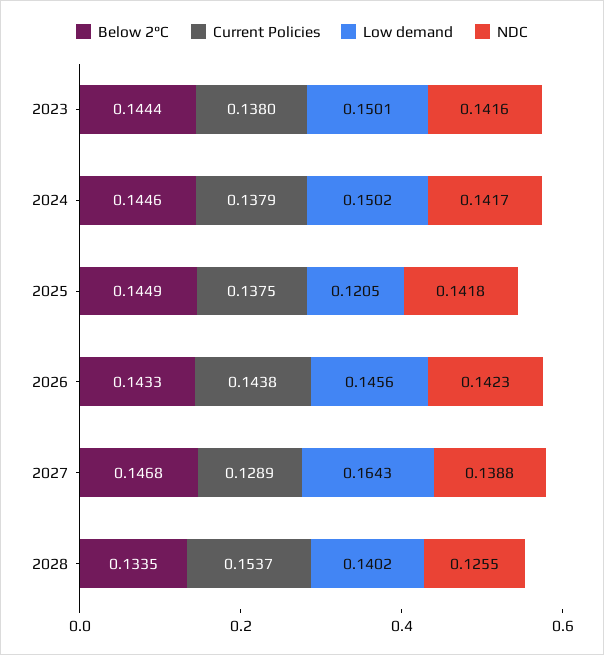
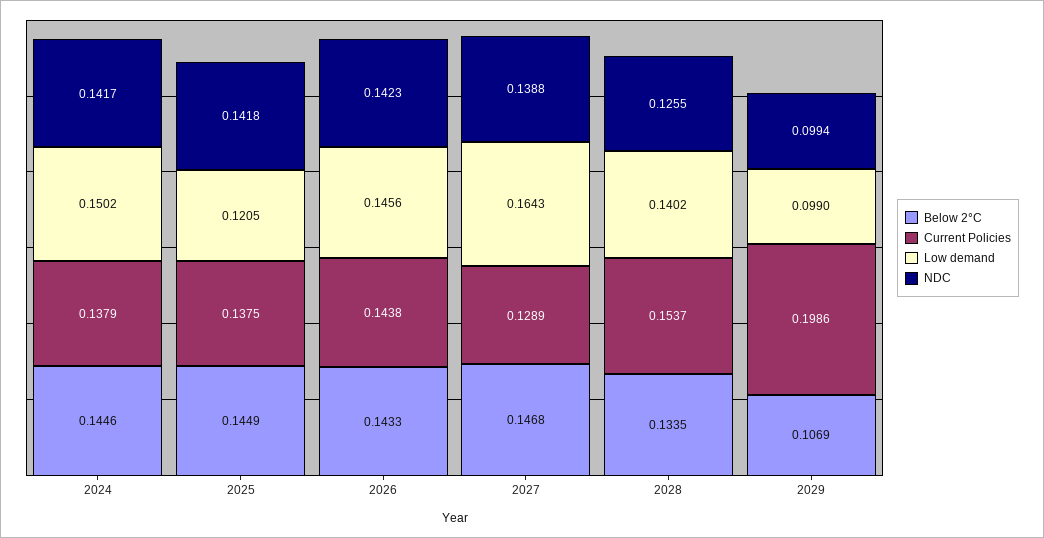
Below 2°C, 2023: 0.1444 -> none
Current Policies, 2023: 0.138 -> none
Low demand, 2023: 0.1501 -> none
NDC, 2023: 0.1416 -> none
Below 2°C, 2029: none -> 0.1069
Current Policies, 2029: none -> 0.1986
Low demand, 2029: none -> 0.099
NDC, 2029: none -> 0.0994

